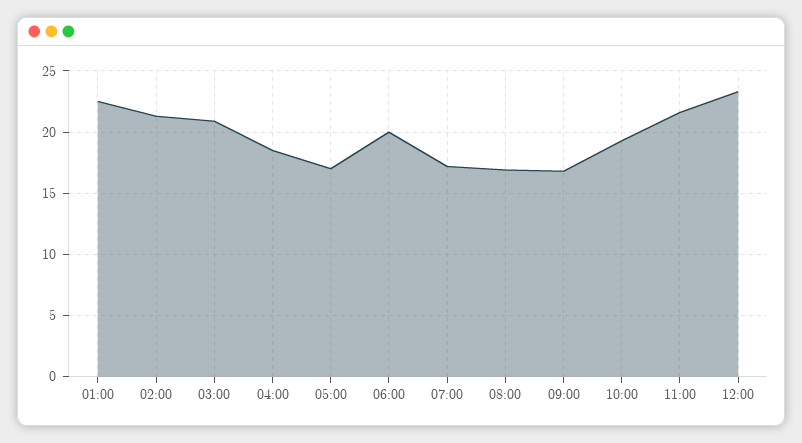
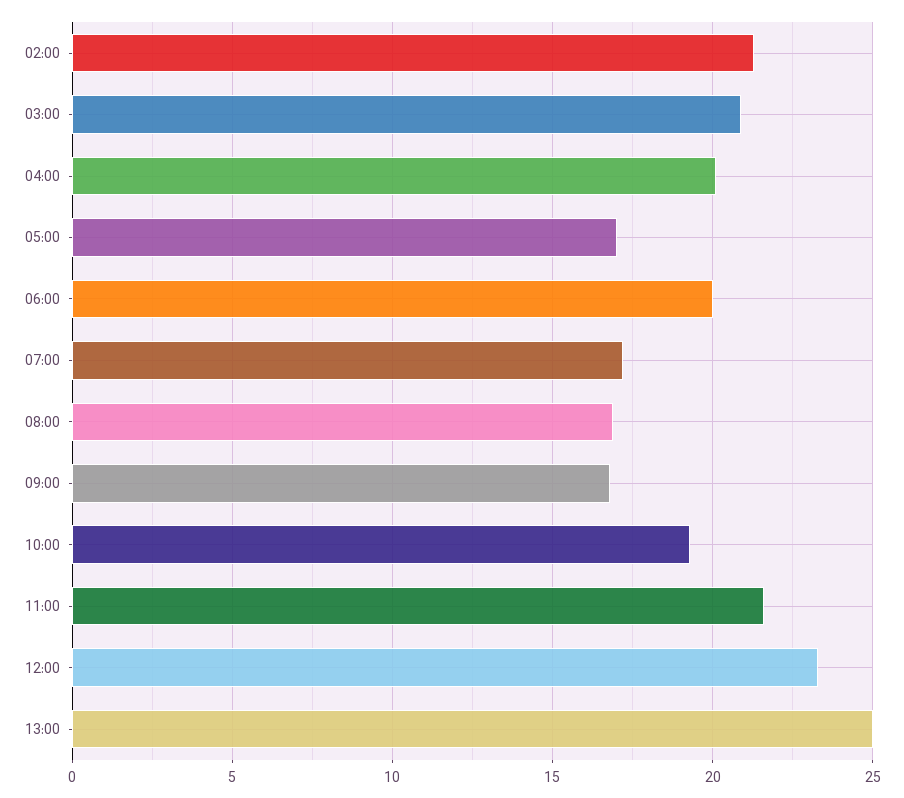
01:00: 22.5 -> none
04:00: 18.5 -> 20
13:00: none -> 25

